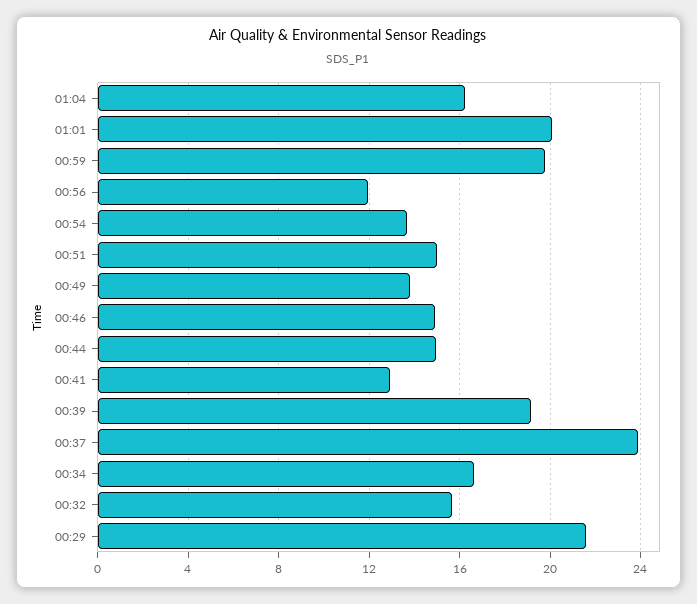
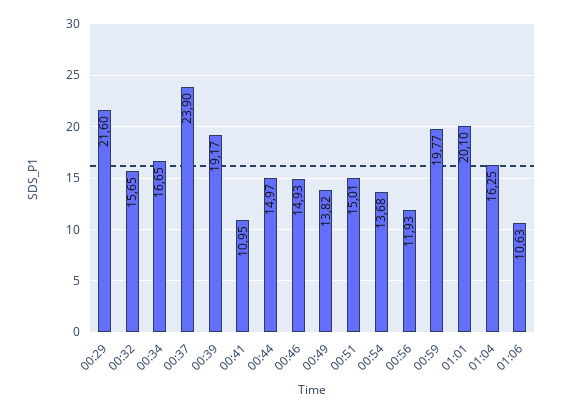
00:41: 13 -> 10.95
01:06: none -> 10.63

